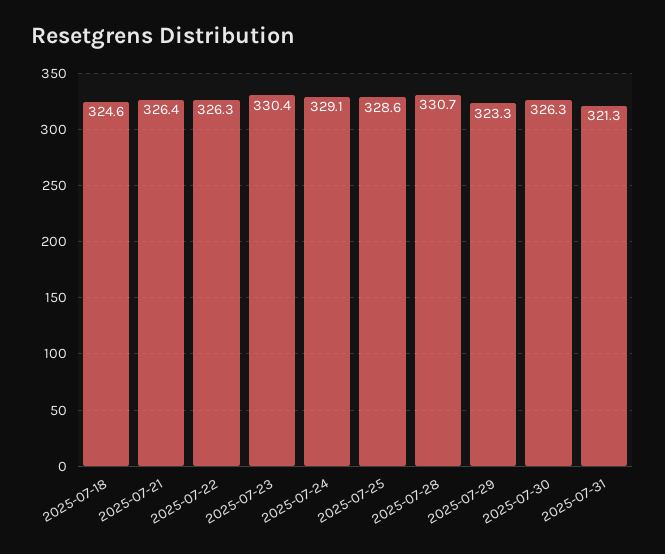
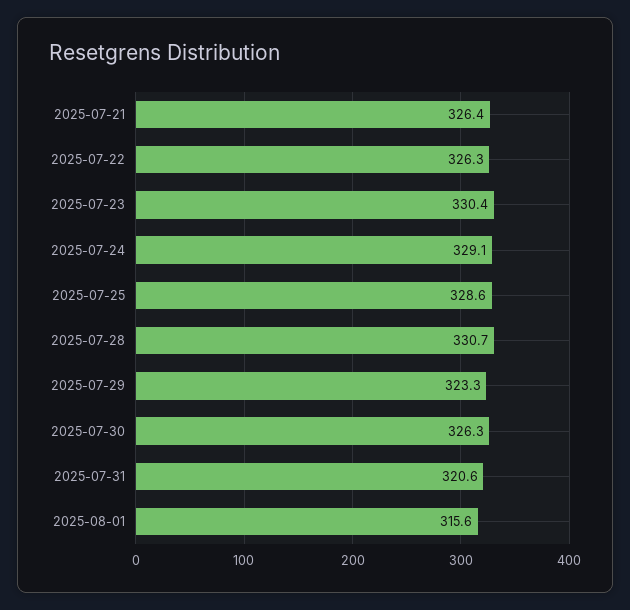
2025-07-18: 324.6 -> none
2025-07-31: 321.3 -> 320.6
2025-08-01: none -> 315.6

